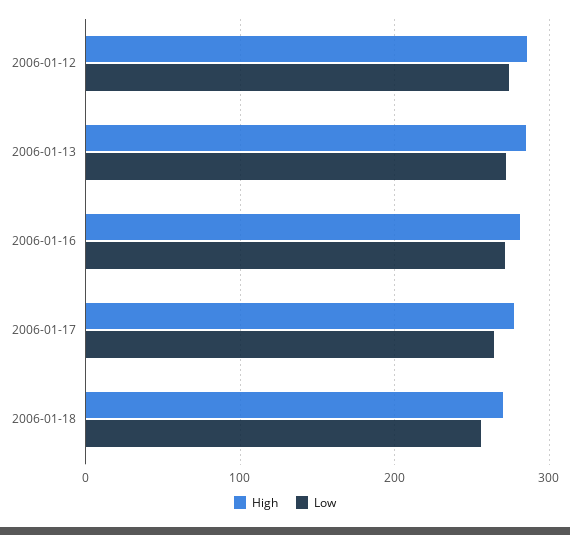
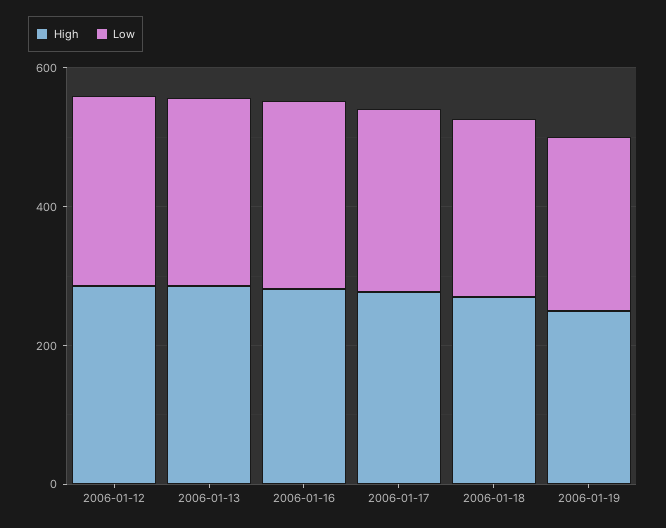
High, 2006-01-19: none -> 250
Low, 2006-01-19: none -> 250

